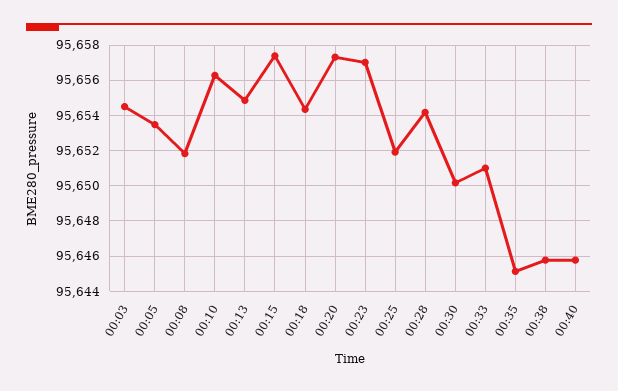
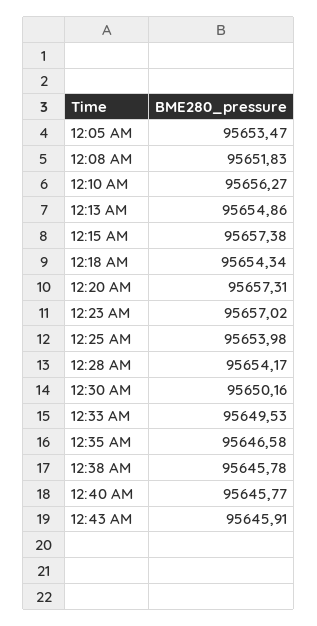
00:03: 95654.5 -> none
00:25: 95652 -> 95653.98
00:33: 95651 -> 95649.53
00:35: 95645 -> 95646.58
12:43 AM: none -> 95645.91

